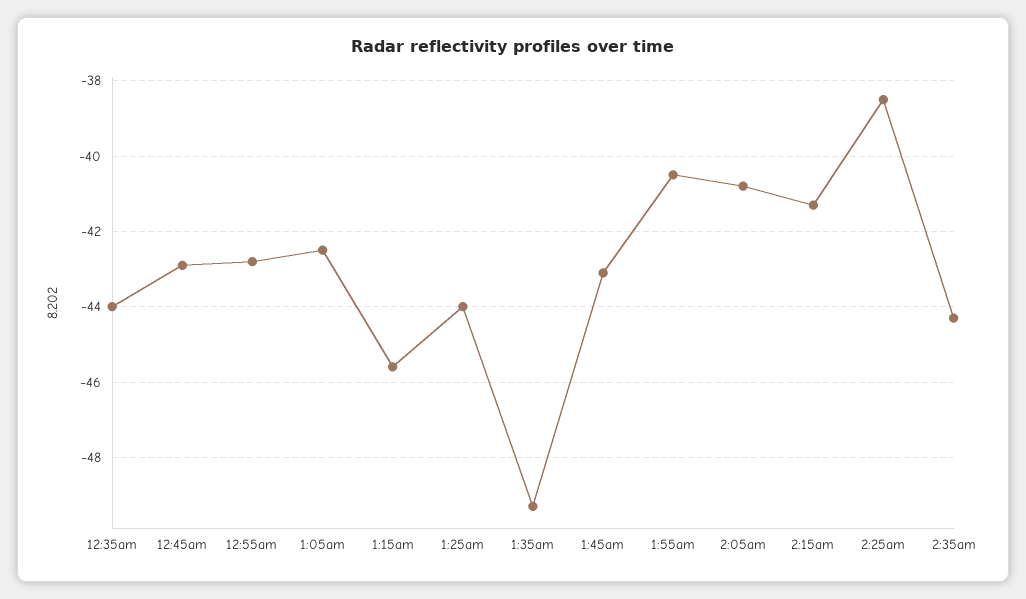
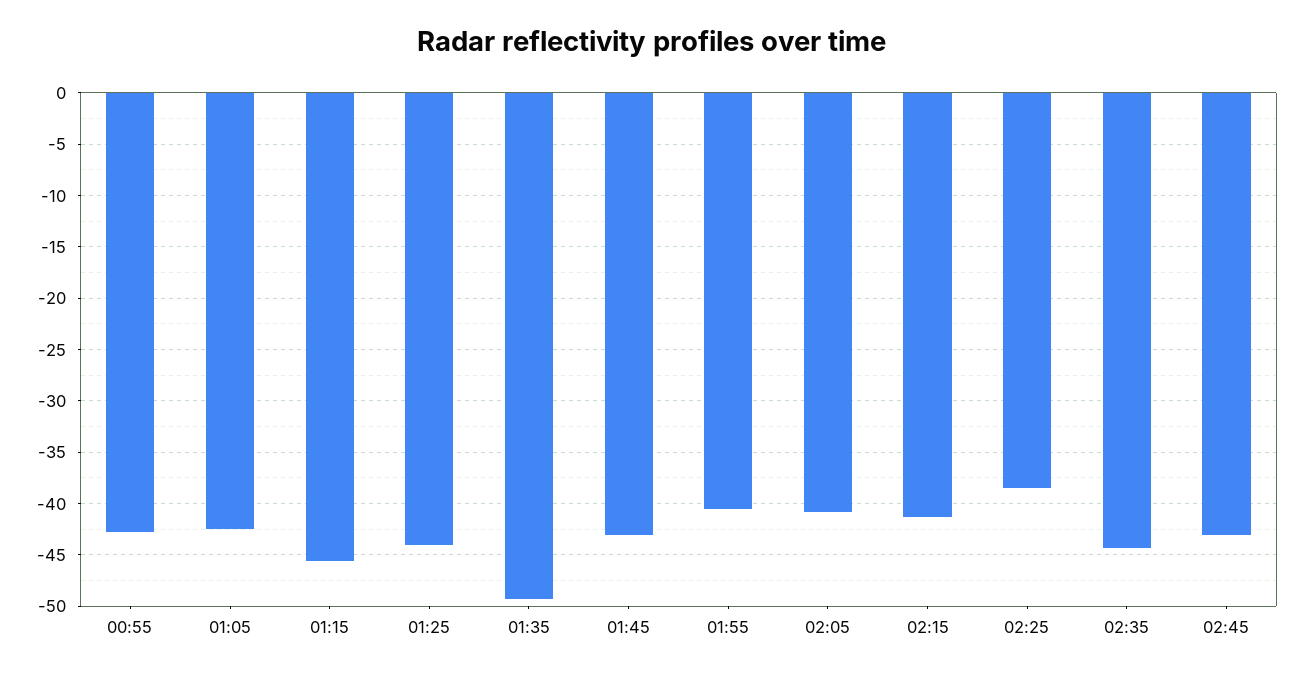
12:35am: -44 -> none
12:45am: -43 -> none
02:45: none -> -43

